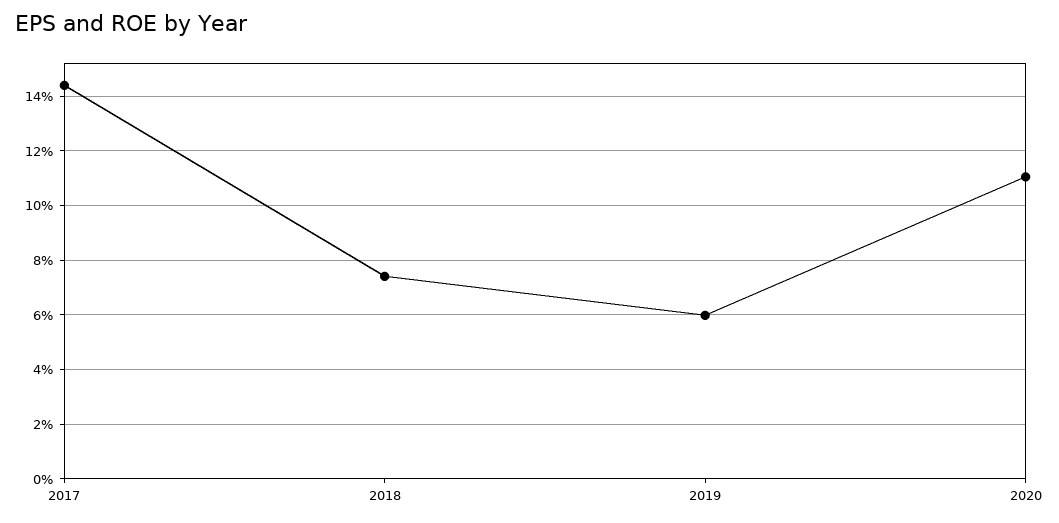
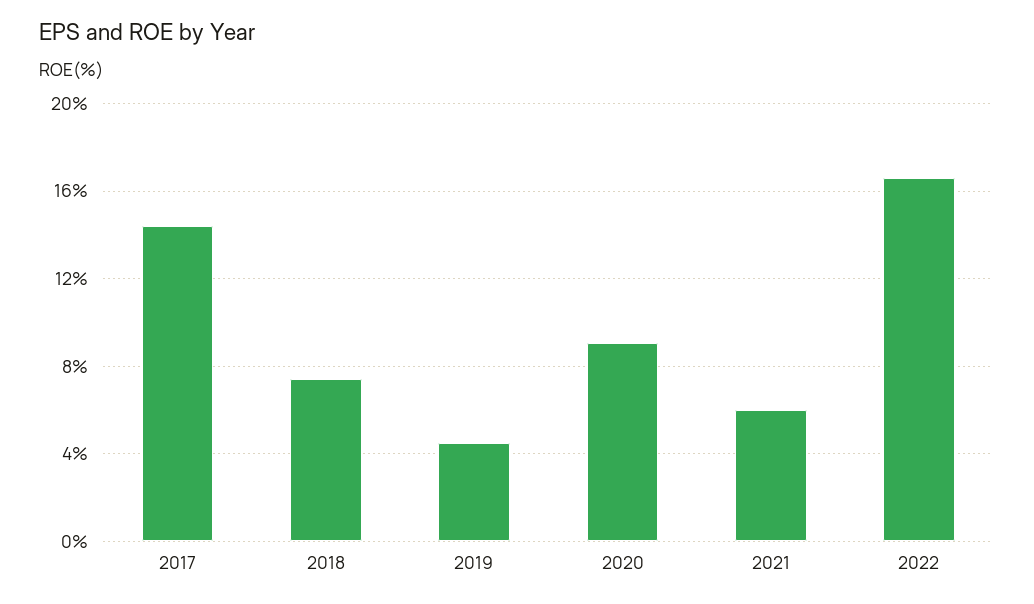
2019: 6 -> 4.5
2020: 11 -> 9
2021: none -> 6
2022: none -> 16.5

